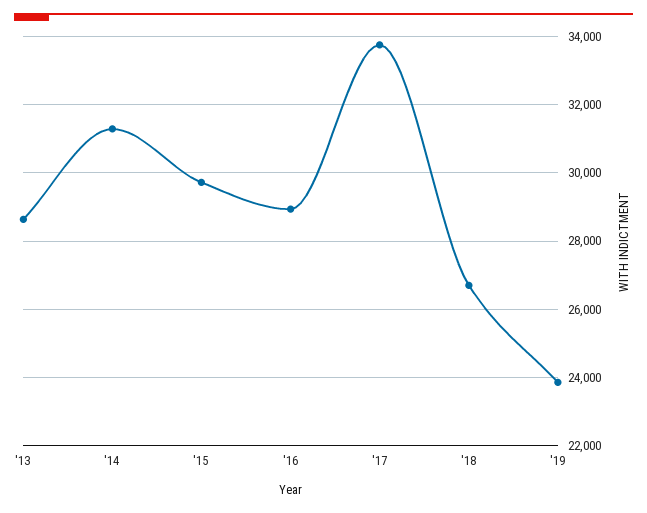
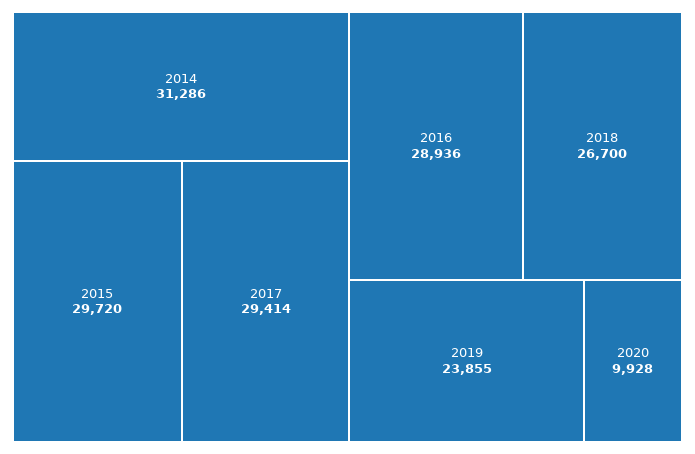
'13: 28600 -> none
'17: 33800 -> 29414
2020: none -> 9928

